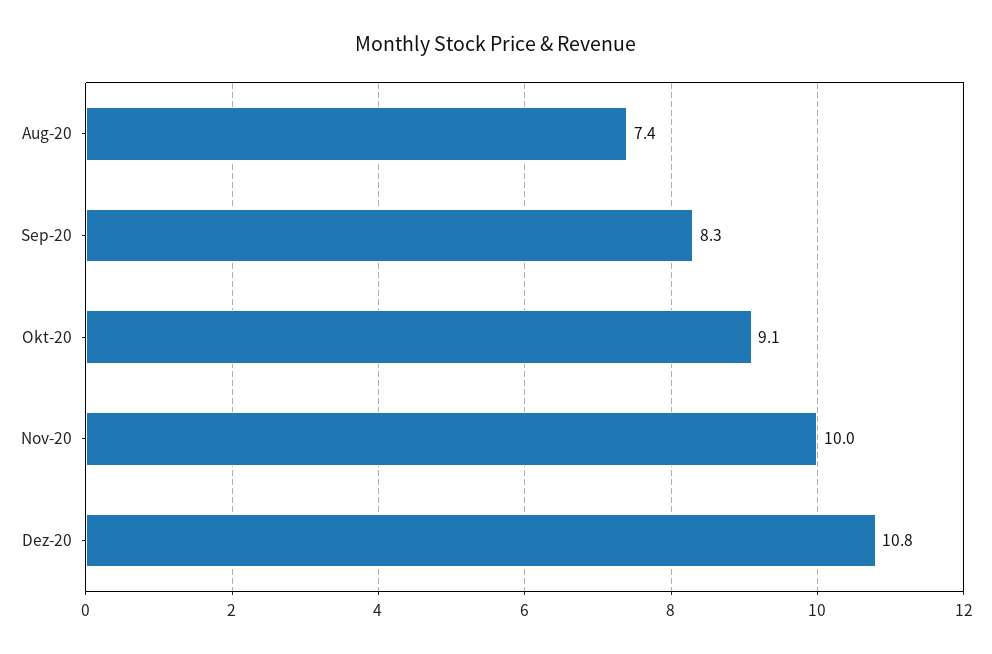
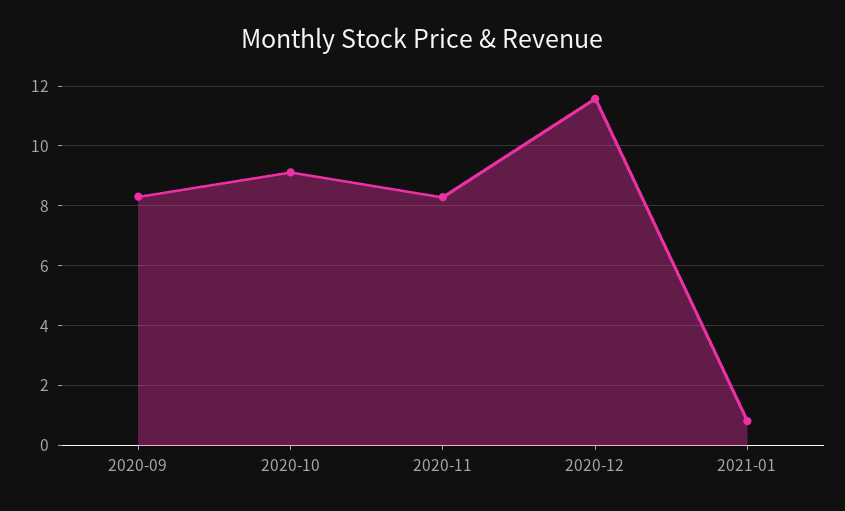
Aug-20: 7.4 -> none
Nov-20: 10 -> 8.25
Dez-20: 10.8 -> 11.5
2021-01: none -> 0.75

